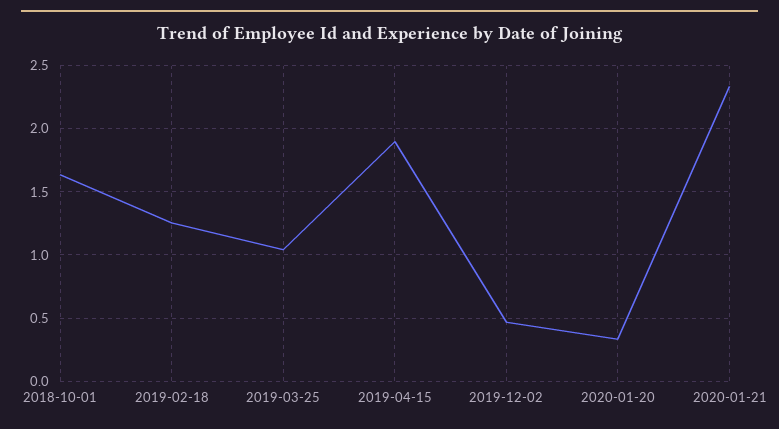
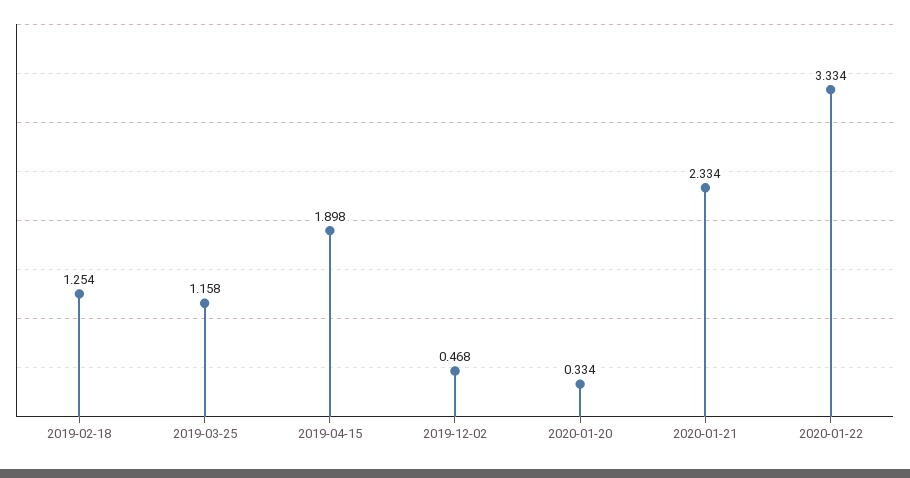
2018-10-01: 1.65 -> none
2019-03-25: 1.05 -> 1.158
2020-01-22: none -> 3.334

